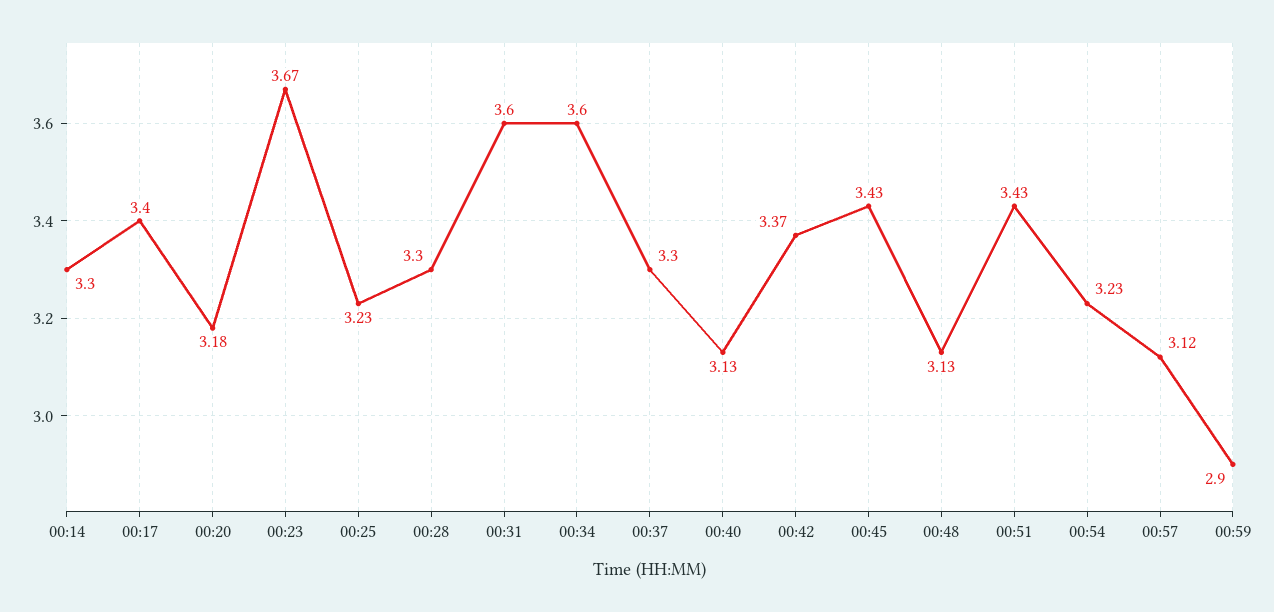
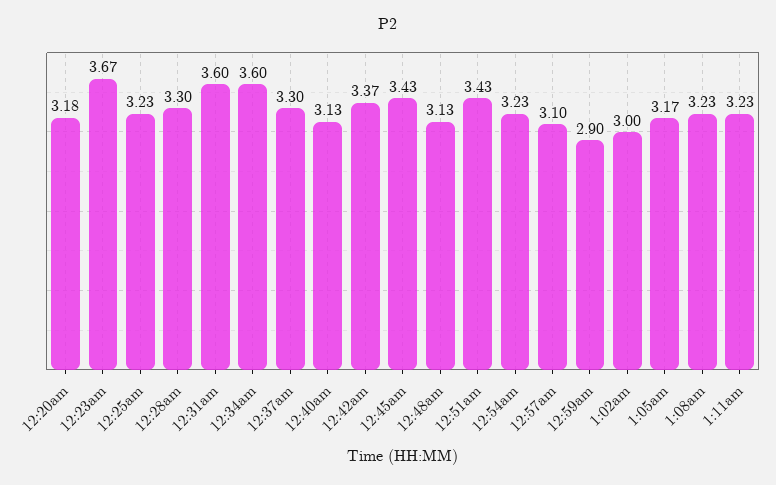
00:14: 3.3 -> none
00:17: 3.4 -> none
00:57: 3.12 -> 3.1
1:02am: none -> 3
1:05am: none -> 3.17
1:08am: none -> 3.23
1:11am: none -> 3.23

